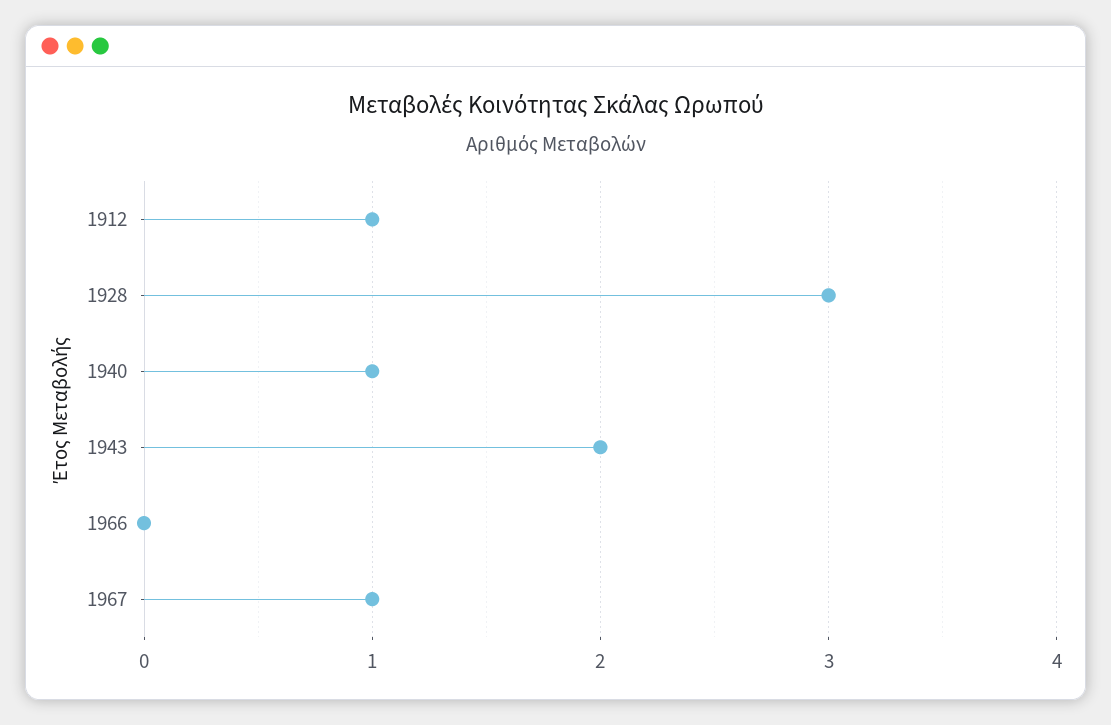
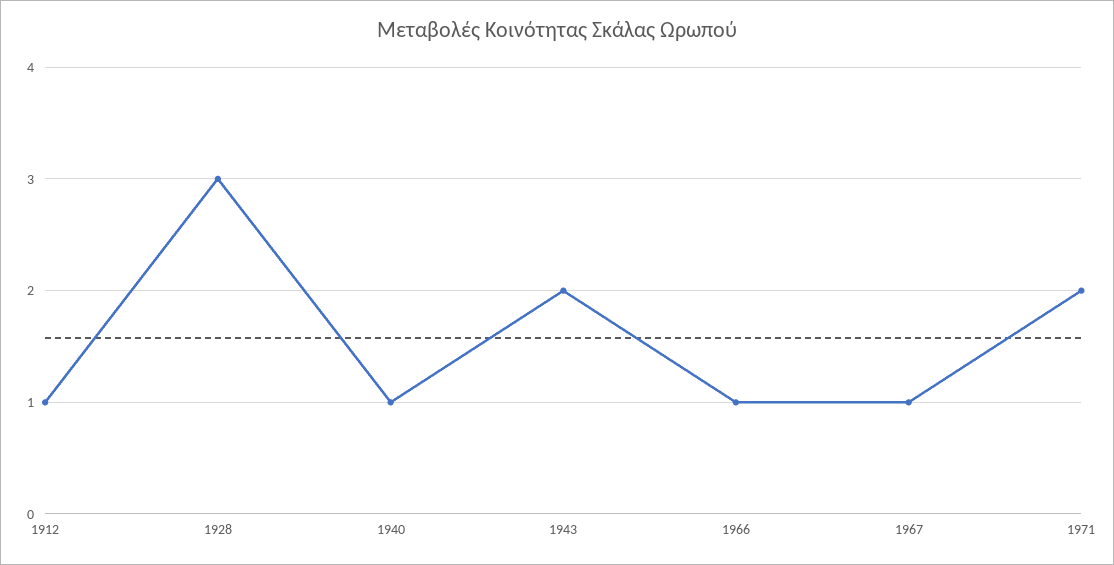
1966: 0 -> 1
1971: none -> 2

